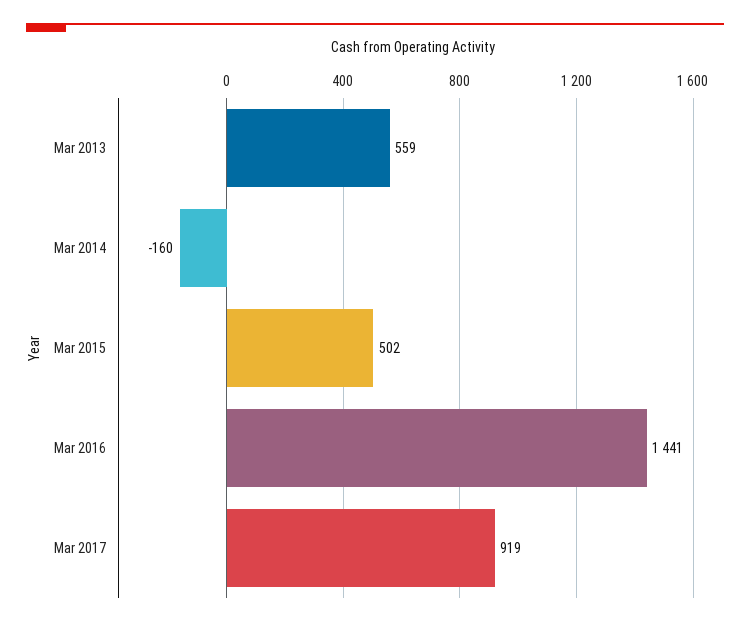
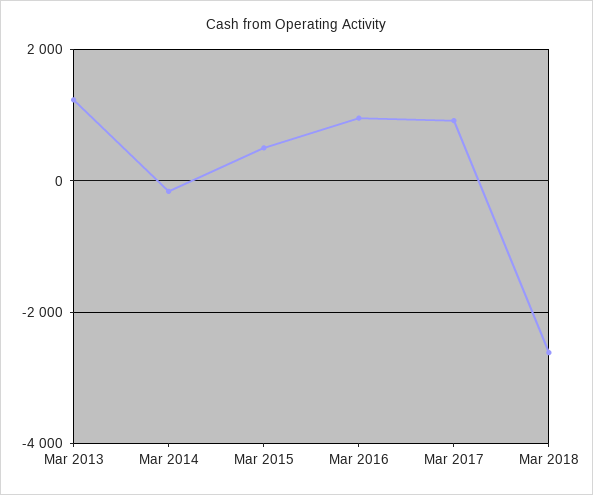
Mar 2013: 559 -> 1200
Mar 2016: 1441 -> 1000
Mar 2018: none -> -2600

